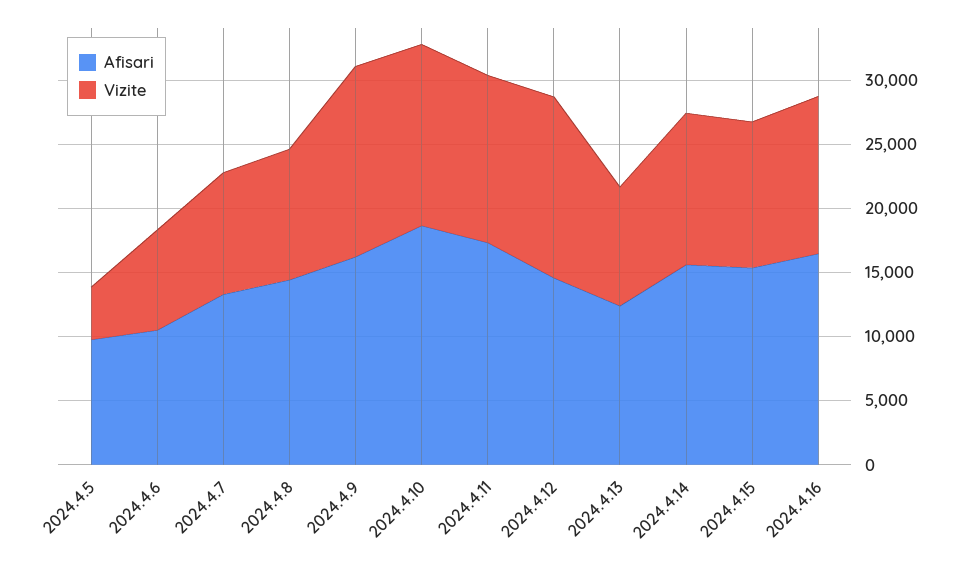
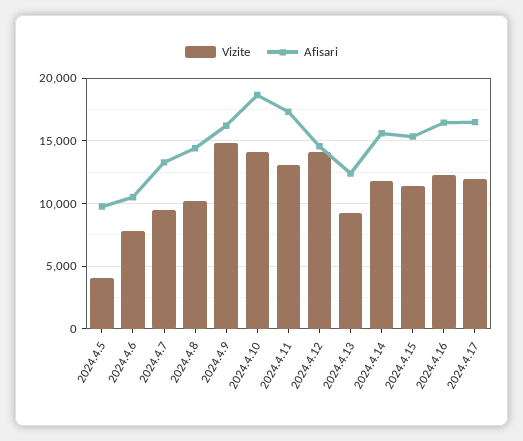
Vizite, 2024.4.17: none -> 12000
Afisari, 2024.4.17: none -> 16500

